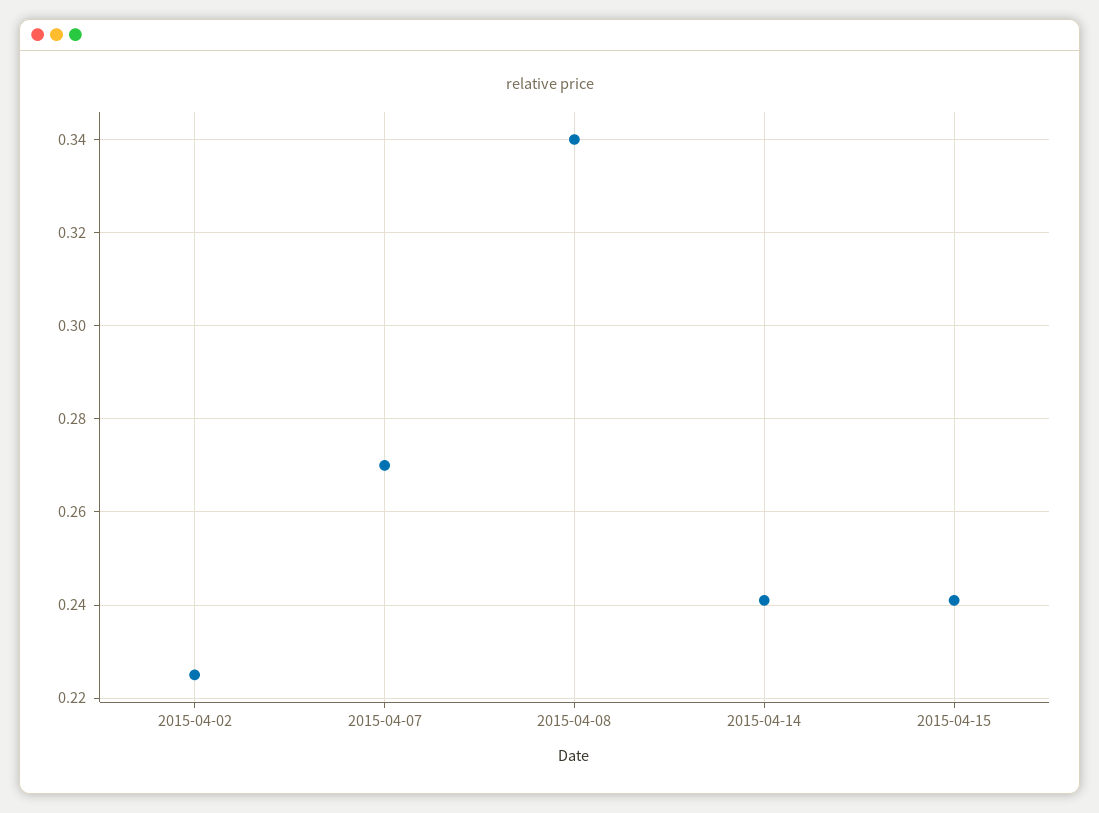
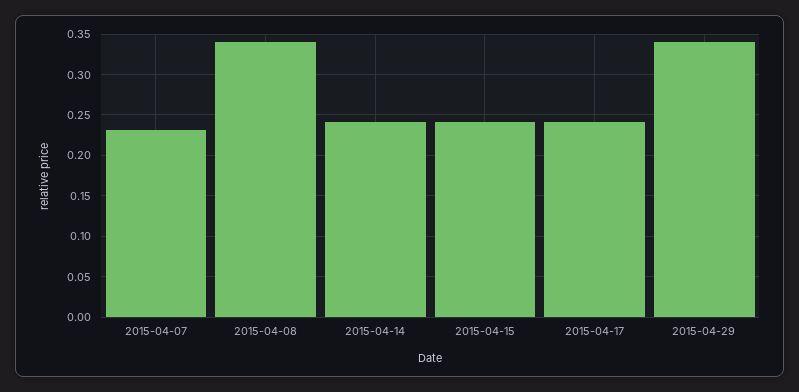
2015-04-02: 0.225 -> none
2015-04-07: 0.27 -> 0.23
2015-04-17: none -> 0.24
2015-04-29: none -> 0.34

